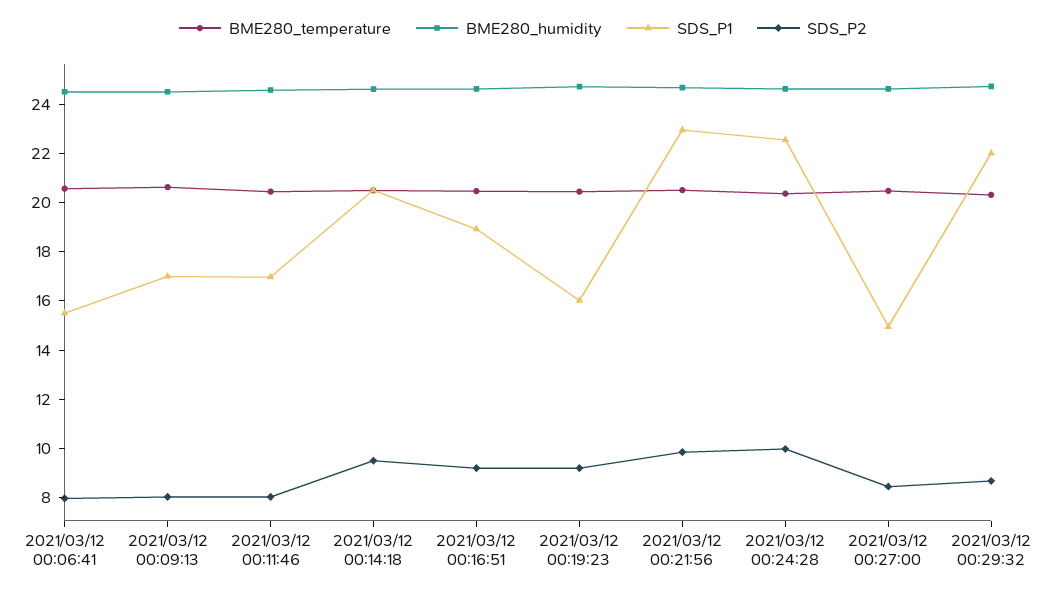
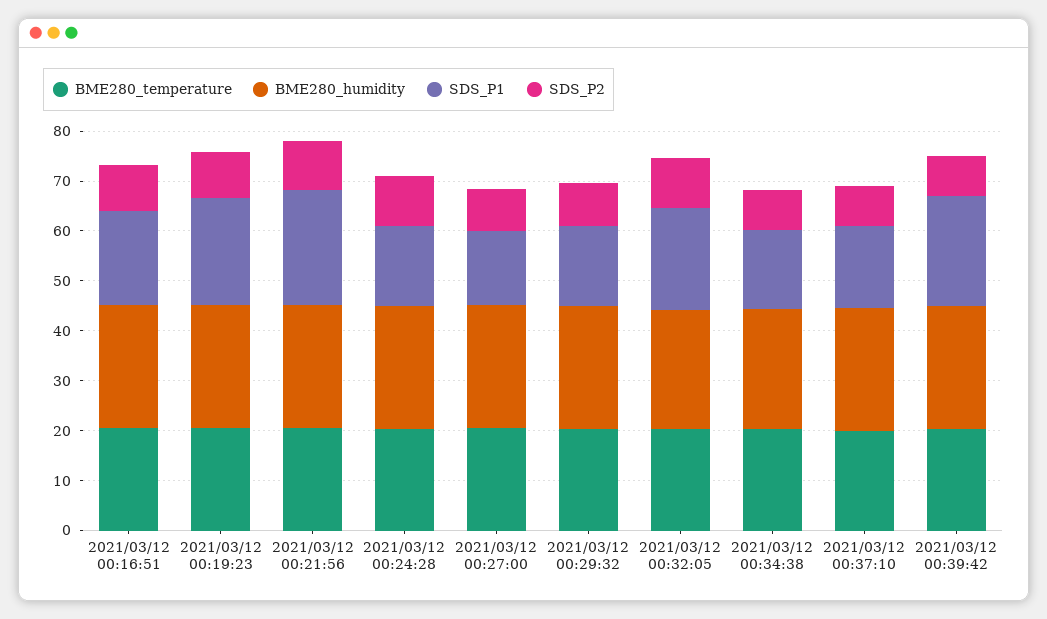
BME280_temperature, 2021/03/12 00:06:41: 20.5 -> none
BME280_humidity, 2021/03/12 00:06:41: 24.5 -> none
SDS_P1, 2021/03/12 00:06:41: 15.5 -> none
SDS_P2, 2021/03/12 00:06:41: 8 -> none
BME280_temperature, 2021/03/12 00:09:13: 20.5 -> none
BME280_humidity, 2021/03/12 00:09:13: 24.5 -> none
SDS_P1, 2021/03/12 00:09:13: 17 -> none
SDS_P2, 2021/03/12 00:09:13: 8 -> none
BME280_temperature, 2021/03/12 00:11:46: 20.5 -> none
BME280_humidity, 2021/03/12 00:11:46: 24.5 -> none
SDS_P1, 2021/03/12 00:11:46: 17 -> none
SDS_P2, 2021/03/12 00:11:46: 8 -> none
BME280_temperature, 2021/03/12 00:14:18: 20.5 -> none
BME280_humidity, 2021/03/12 00:14:18: 24.5 -> none
SDS_P1, 2021/03/12 00:14:18: 20.5 -> none
SDS_P2, 2021/03/12 00:14:18: 9.5 -> none
SDS_P1, 2021/03/12 00:19:23: 16 -> 22
SDS_P1, 2021/03/12 00:24:28: 22.5 -> 16
SDS_P1, 2021/03/12 00:29:32: 22 -> 16
BME280_temperature, 2021/03/12 00:32:05: none -> 20
BME280_humidity, 2021/03/12 00:32:05: none -> 24
SDS_P1, 2021/03/12 00:32:05: none -> 20
SDS_P2, 2021/03/12 00:32:05: none -> 10
BME280_temperature, 2021/03/12 00:34:38: none -> 20
BME280_humidity, 2021/03/12 00:34:38: none -> 24
SDS_P1, 2021/03/12 00:34:38: none -> 16
SDS_P2, 2021/03/12 00:34:38: none -> 8
BME280_temperature, 2021/03/12 00:37:10: none -> 20
BME280_humidity, 2021/03/12 00:37:10: none -> 24
SDS_P1, 2021/03/12 00:37:10: none -> 16
SDS_P2, 2021/03/12 00:37:10: none -> 8
BME280_temperature, 2021/03/12 00:39:42: none -> 20
BME280_humidity, 2021/03/12 00:39:42: none -> 24
SDS_P1, 2021/03/12 00:39:42: none -> 22
SDS_P2, 2021/03/12 00:39:42: none -> 8

